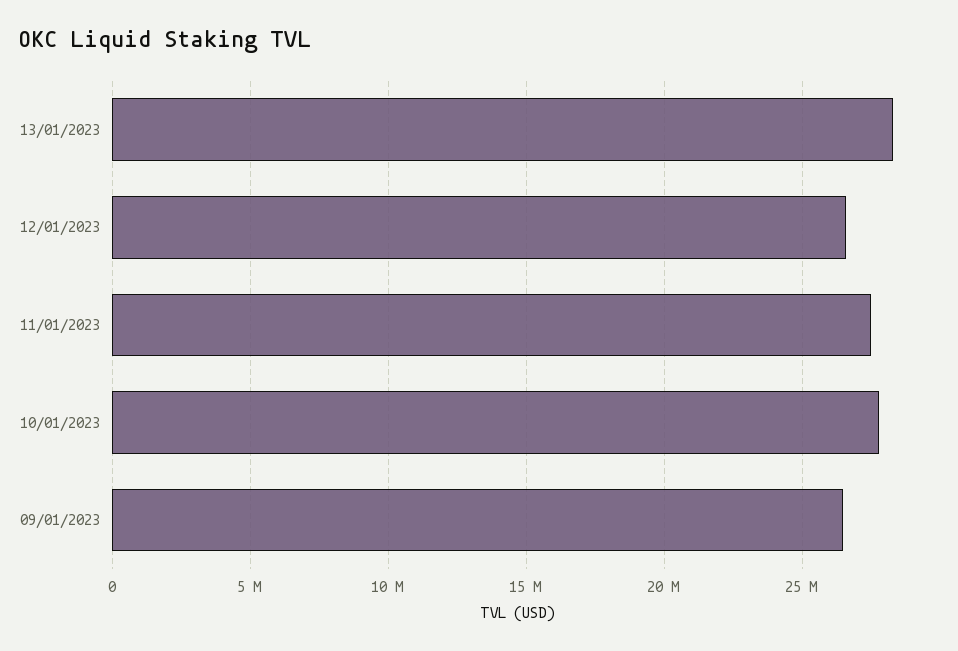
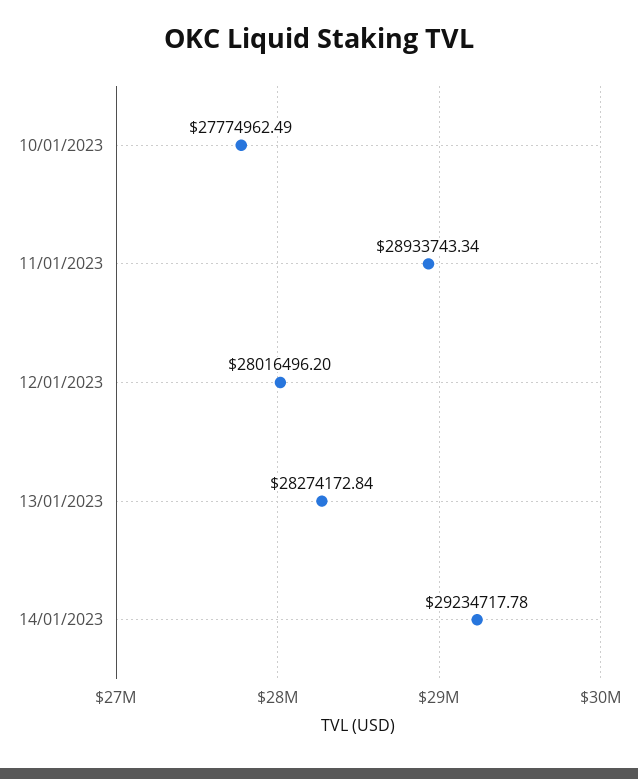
12/01/2023: 26500000 -> 28016496.2
11/01/2023: 27500000 -> 28933743.34
09/01/2023: 26500000 -> none
14/01/2023: none -> 29234717.78

